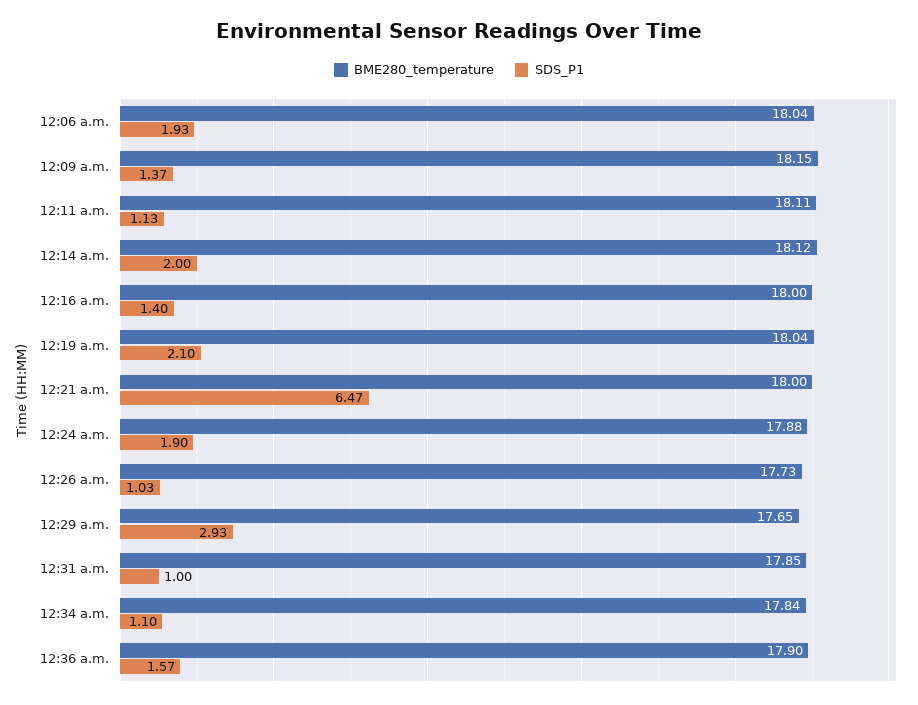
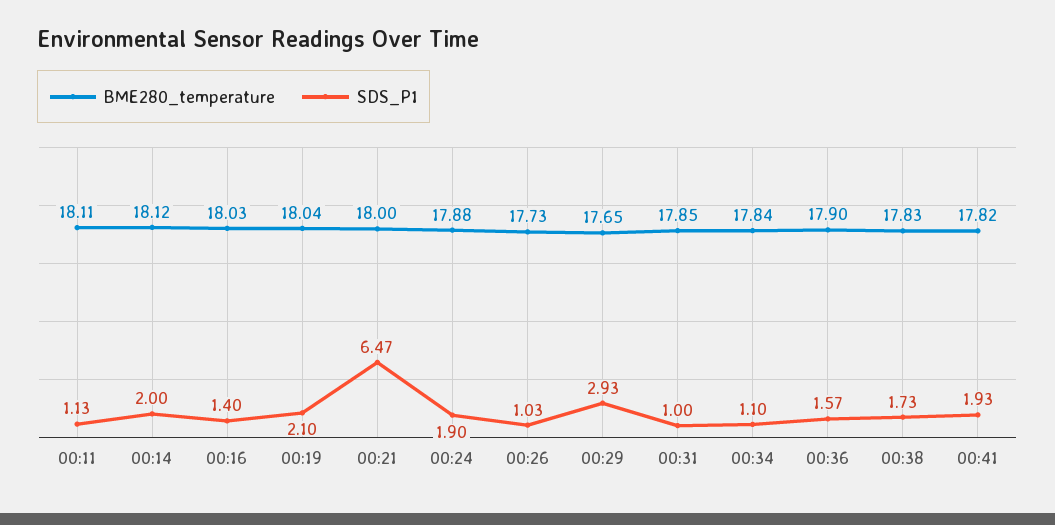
BME280_temperature, 12:06 a.m.: 18.04 -> none
SDS_P1, 12:06 a.m.: 1.93 -> none
BME280_temperature, 12:09 a.m.: 18.15 -> none
SDS_P1, 12:09 a.m.: 1.37 -> none
BME280_temperature, 12:16 a.m.: 18 -> 18.03
BME280_temperature, 00:38: none -> 17.83
SDS_P1, 00:38: none -> 1.73
BME280_temperature, 00:41: none -> 17.82
SDS_P1, 00:41: none -> 1.93

